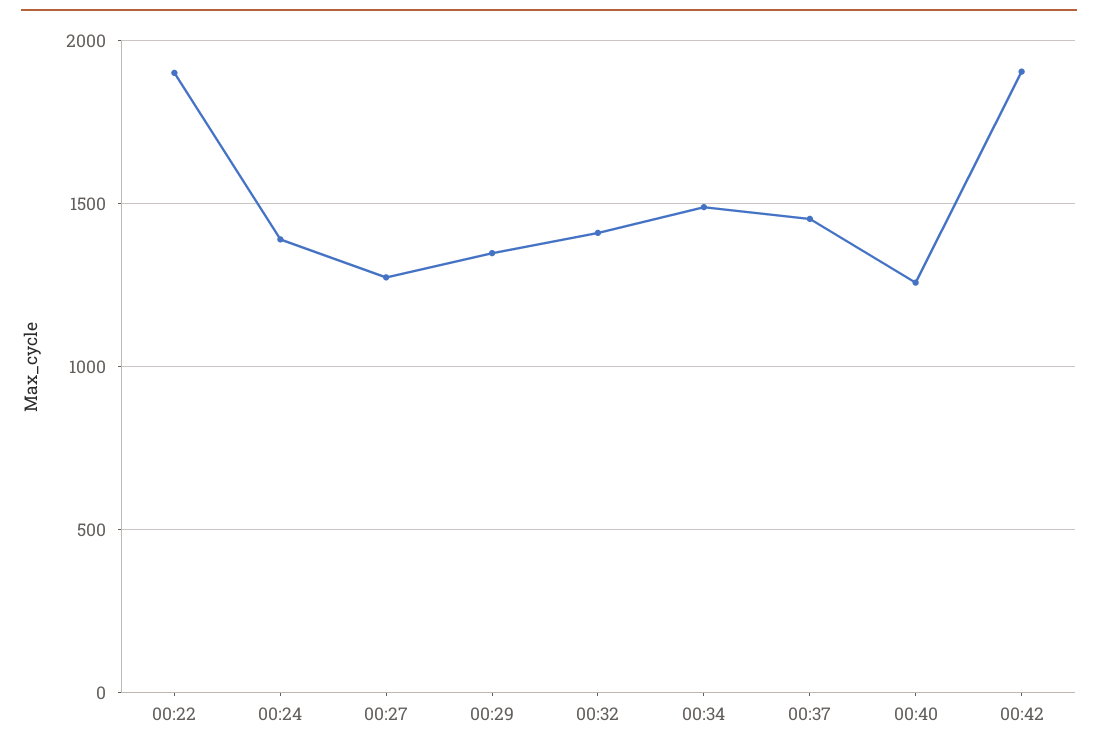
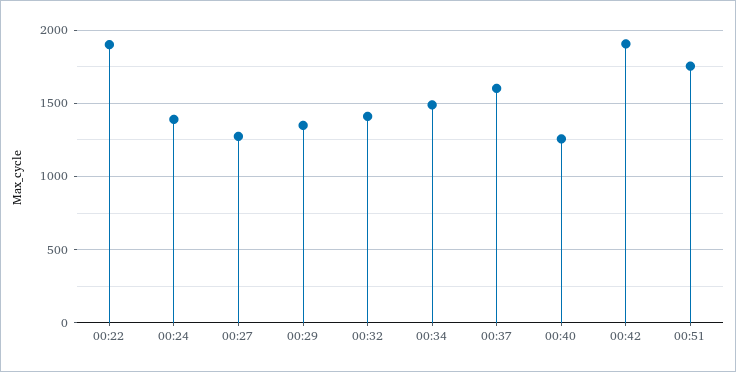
00:37: 1450 -> 1600
00:51: none -> 1750

